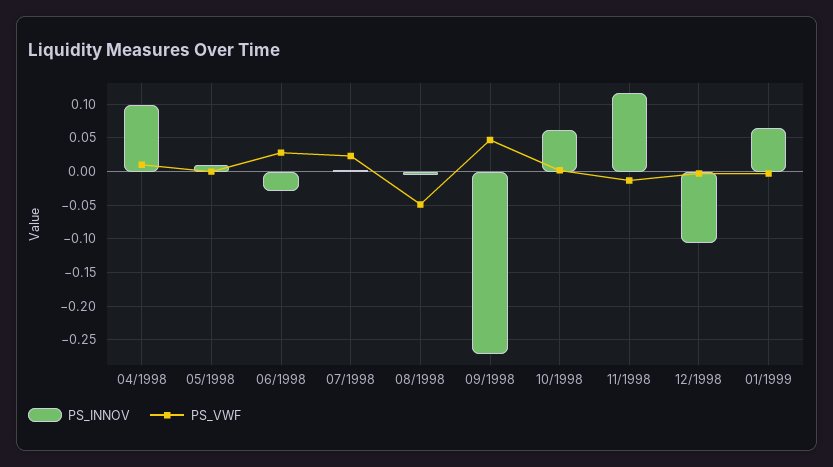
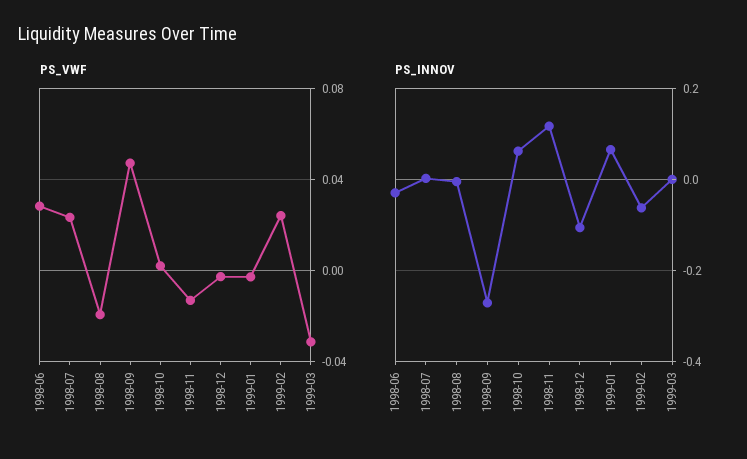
PS_INNOV, 04/1998: 0.1 -> none
PS_VWF, 04/1998: 0.01 -> none
PS_INNOV, 05/1998: 0.01 -> none
PS_VWF, 05/1998: 0 -> none
PS_VWF, 08/1998: -0.05 -> -0.02
PS_VWF, 1999-02: none -> 0.025
PS_VWF, 1999-03: none -> -0.03
PS_INNOV, 1999-02: none -> -0.06
PS_INNOV, 1999-03: none -> 0

